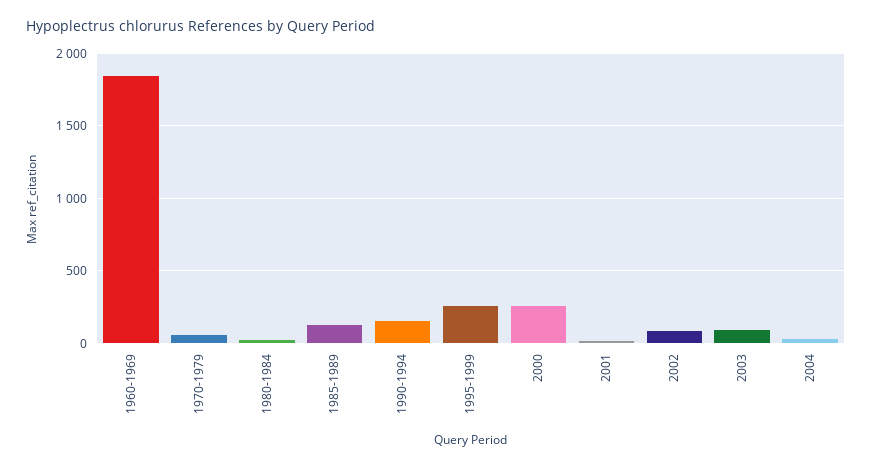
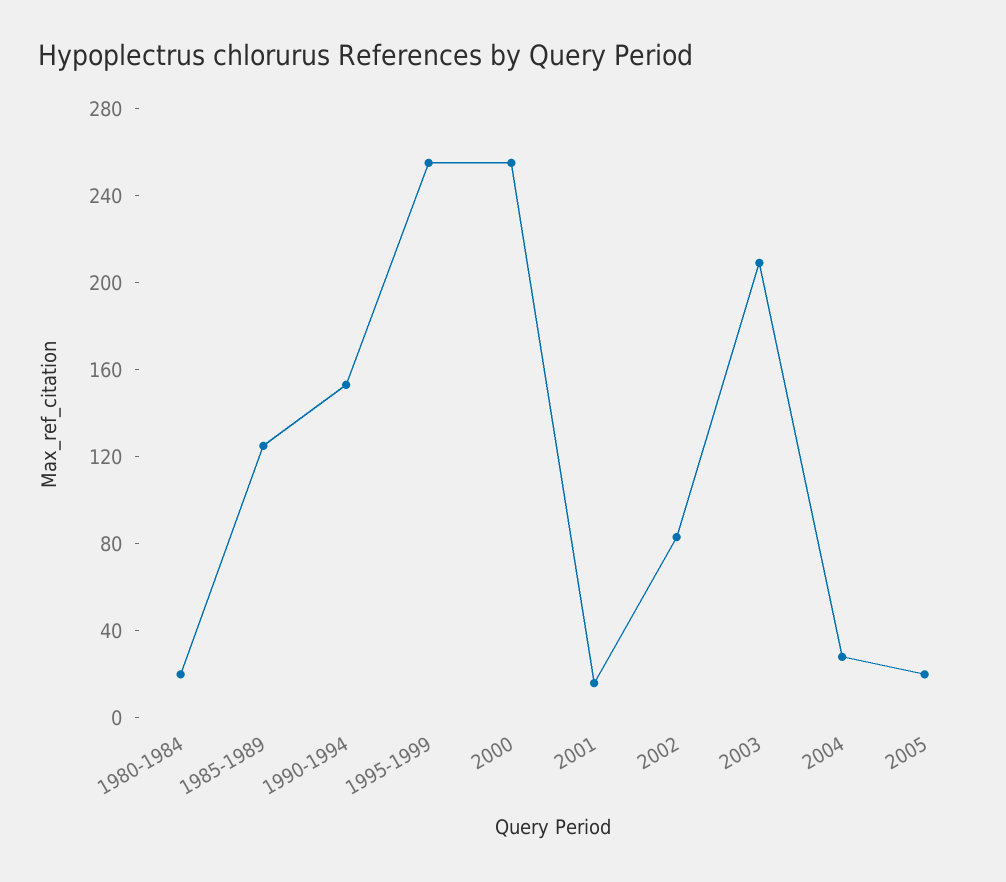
1960-1969: 1850 -> none
1970-1979: 50 -> none
2003: 100 -> 210
2005: none -> 20

